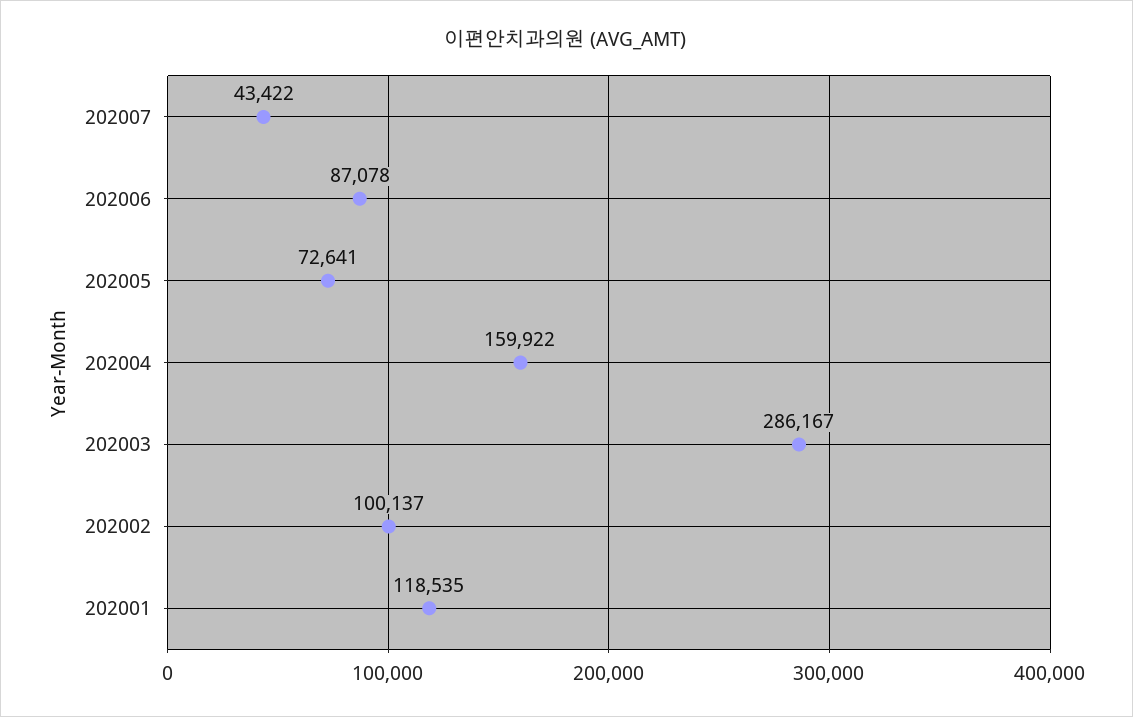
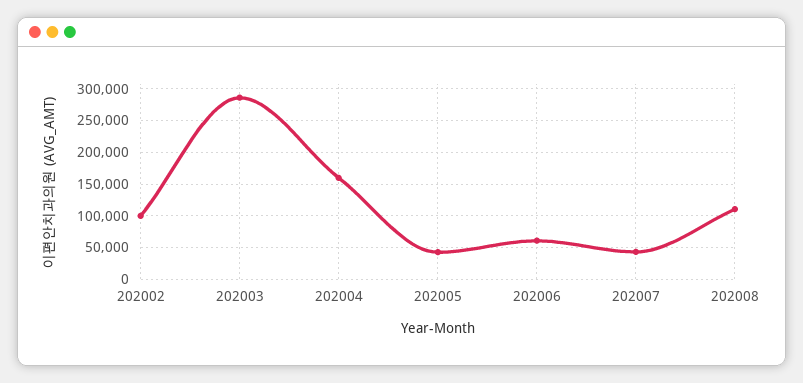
202006: 87078 -> 60000
202005: 72641 -> 40000
202001: 118535 -> none
202008: none -> 110000

